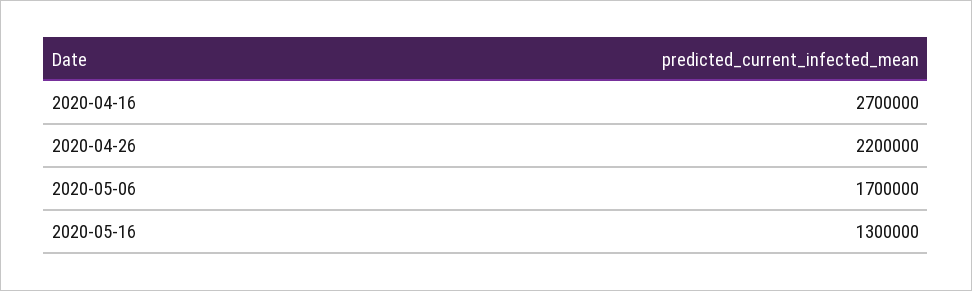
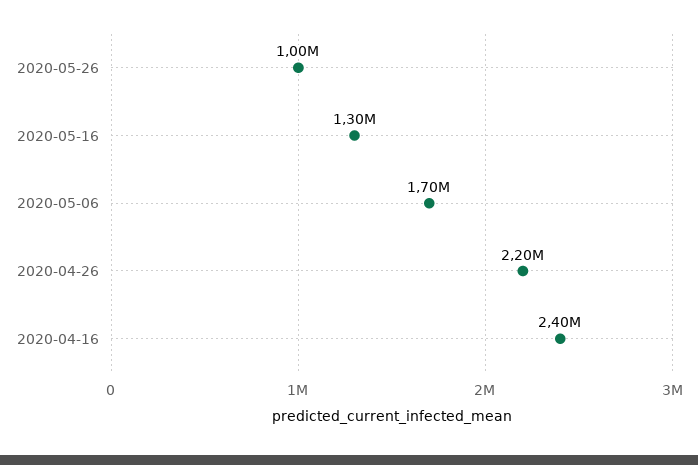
2020-04-16: 2700000 -> 2400000
2020-05-26: none -> 1000000

